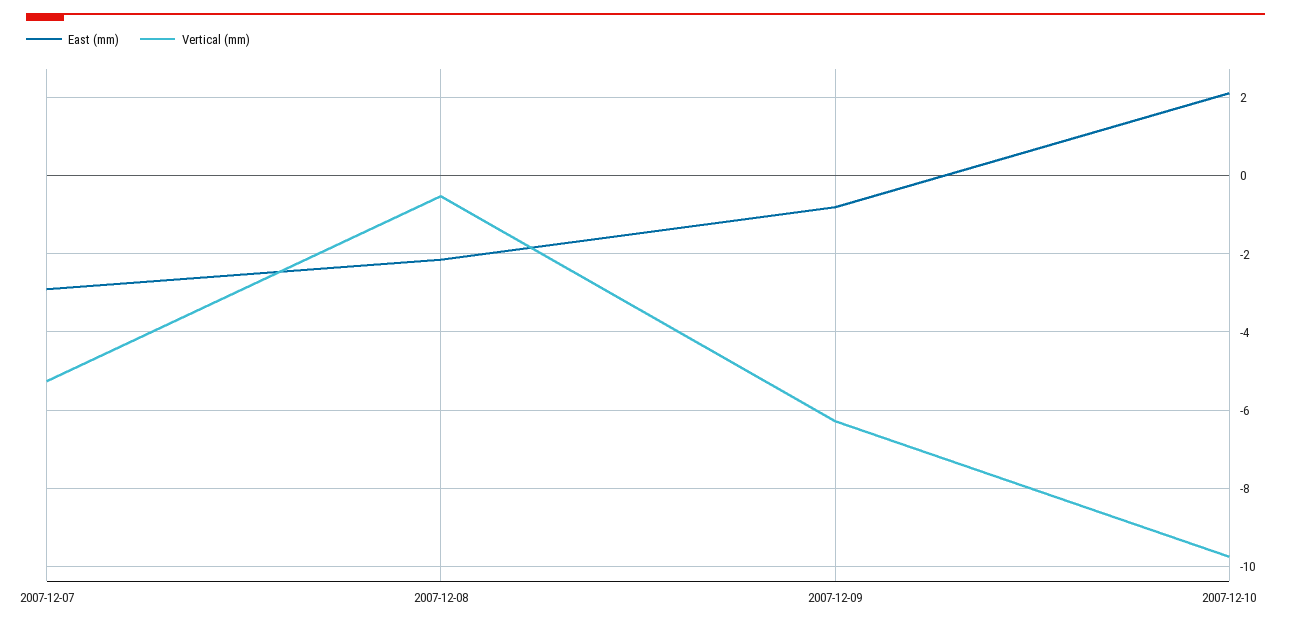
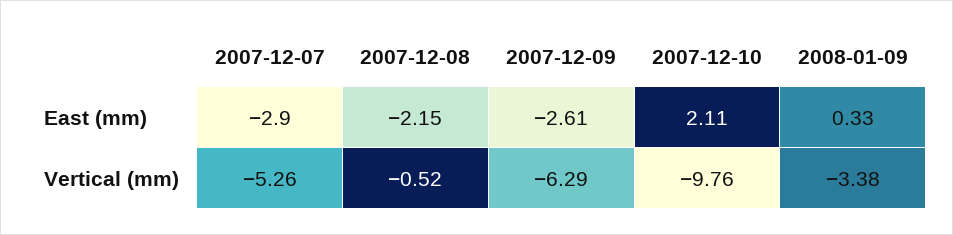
East (mm), 2007-12-09: -0.8 -> -2.61
East (mm), 2008-01-09: none -> 0.33
Vertical (mm), 2008-01-09: none -> -3.38

